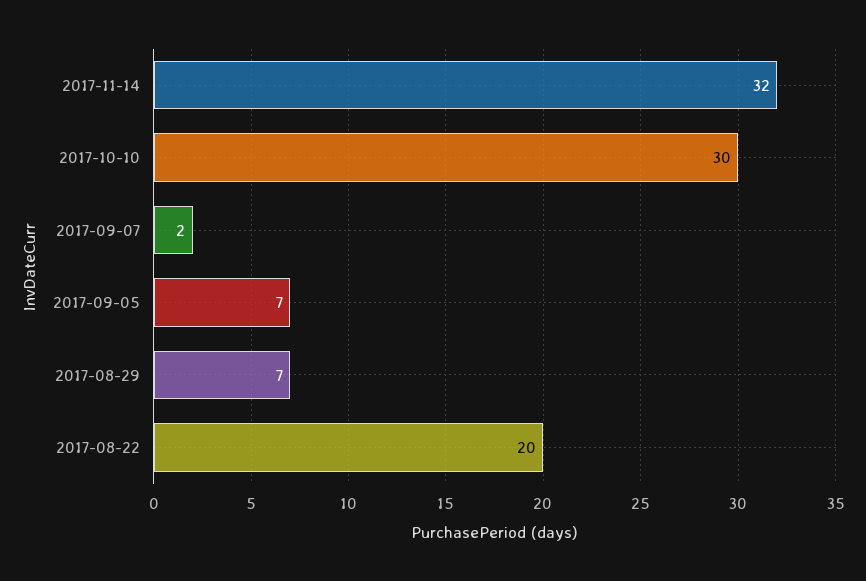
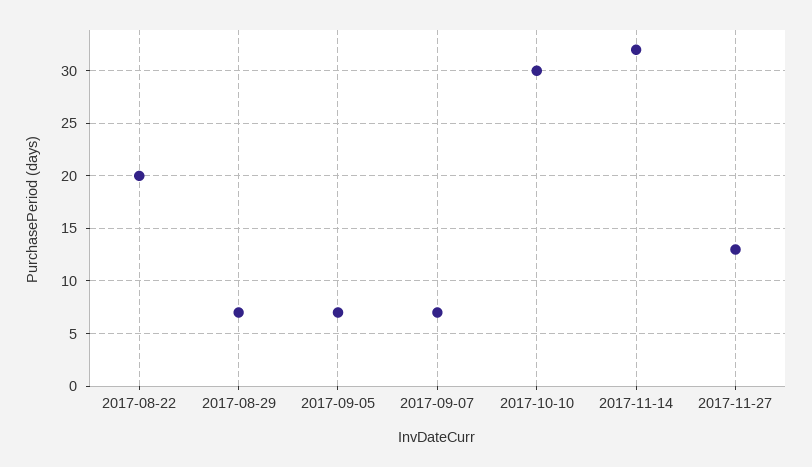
2017-09-07: 2 -> 7
2017-11-27: none -> 13

